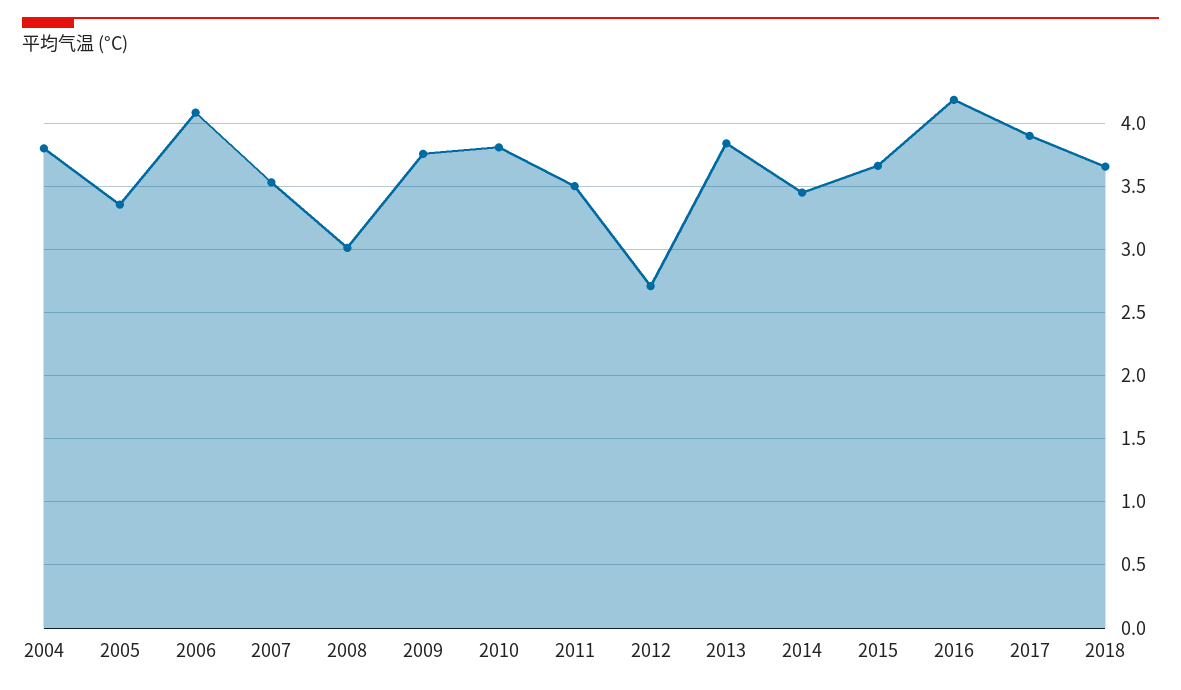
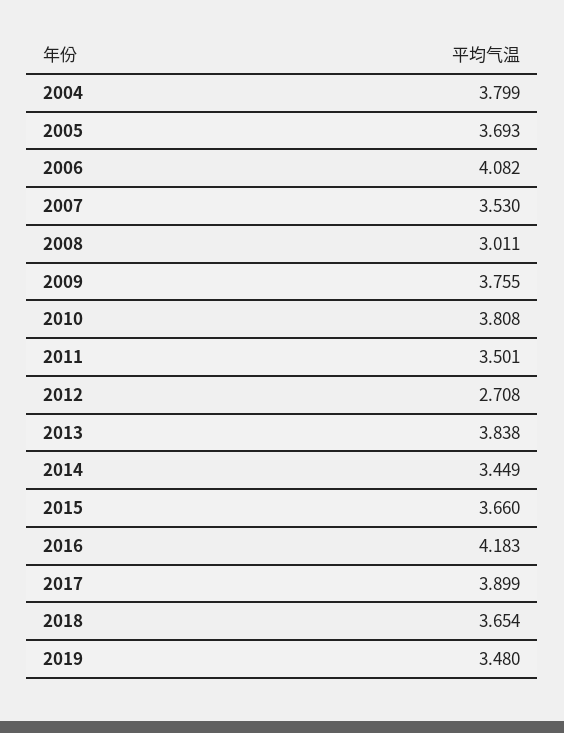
2005: 3.35 -> 3.693
2019: none -> 3.48

